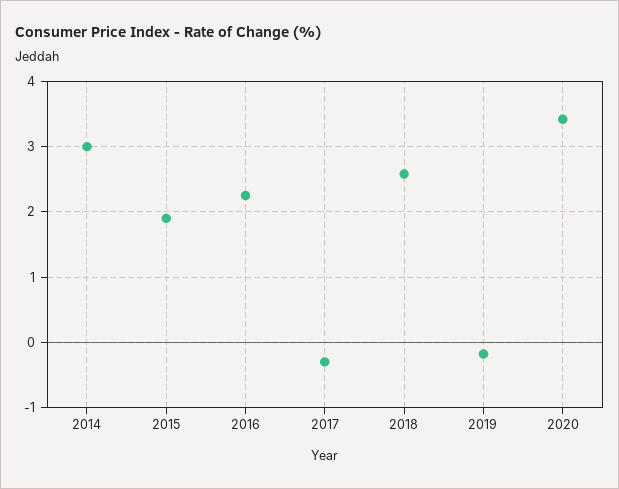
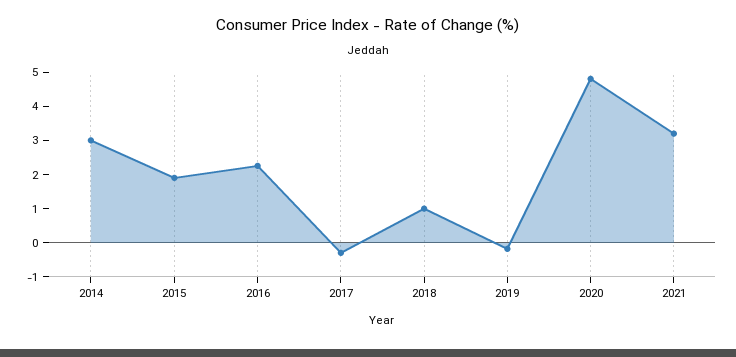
2018: 2.6 -> 1
2020: 3.4 -> 4.75
2021: none -> 3.25

